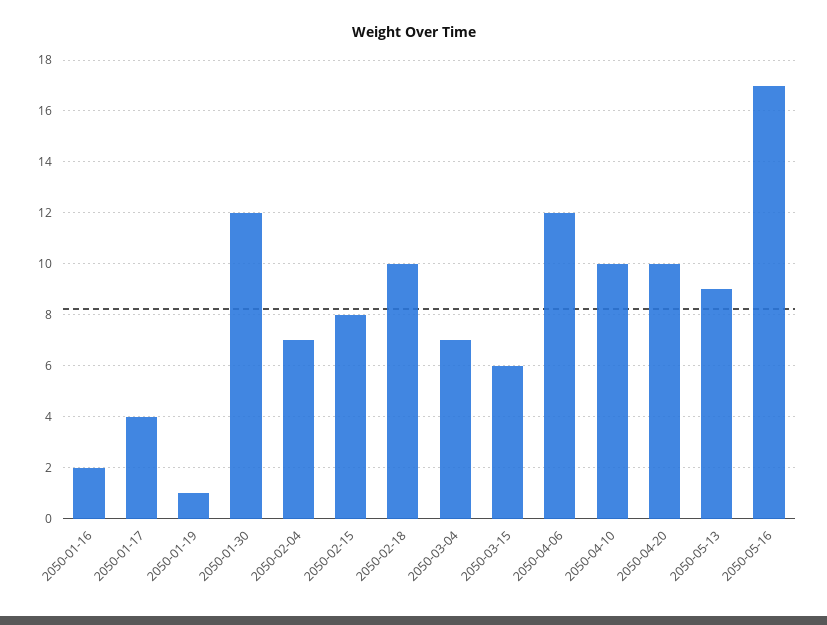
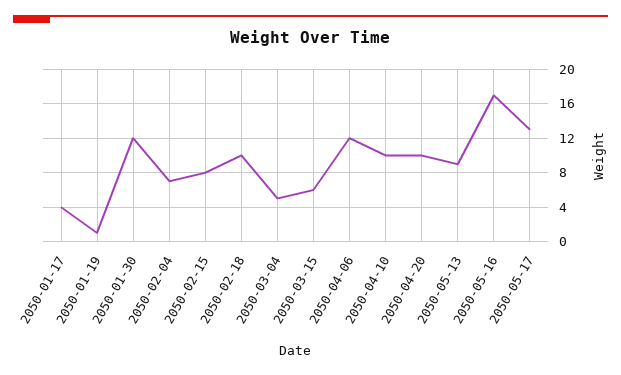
2050-01-16: 2 -> none
2050-03-04: 7 -> 5
2050-05-17: none -> 13

